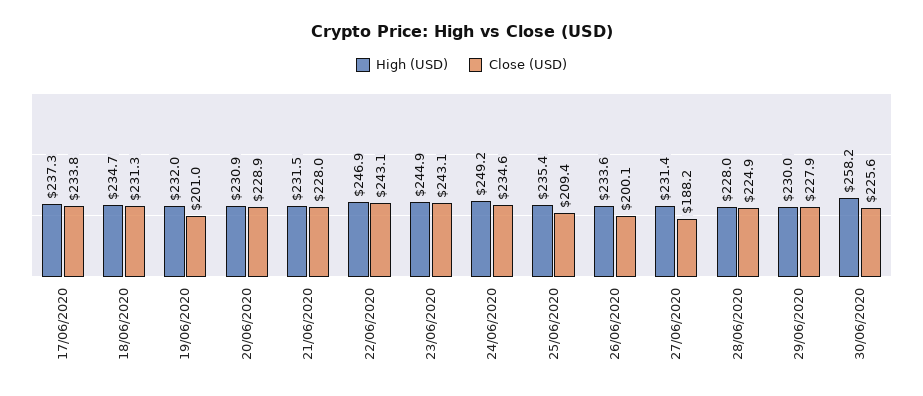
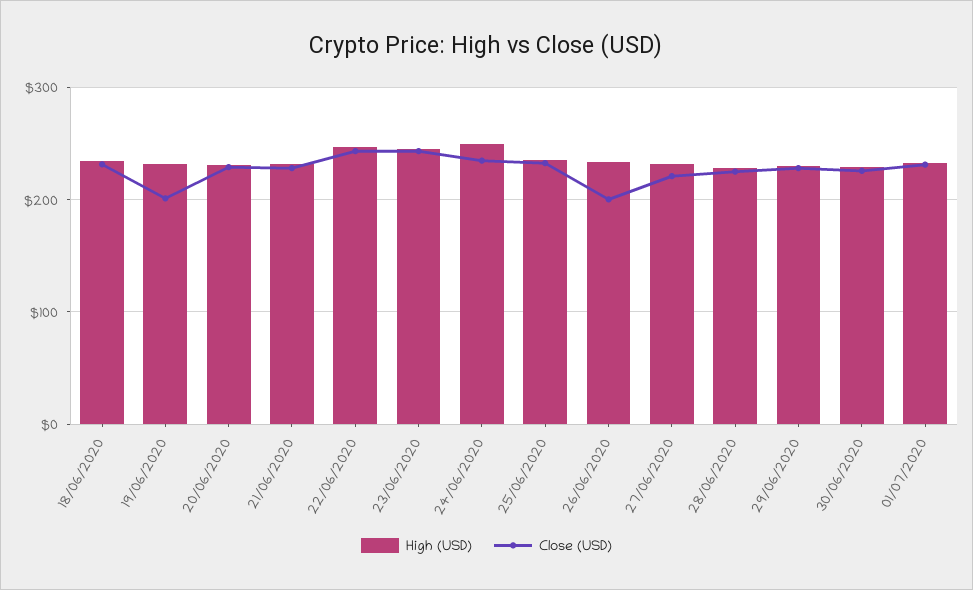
High (USD), 17/06/2020: 237.3 -> none
Close (USD), 17/06/2020: 233.8 -> none
Close (USD), 25/06/2020: 209.4 -> 230
Close (USD), 27/06/2020: 188.2 -> 220
High (USD), 30/06/2020: 258.2 -> 230
High (USD), 01/07/2020: none -> 230
Close (USD), 01/07/2020: none -> 230

